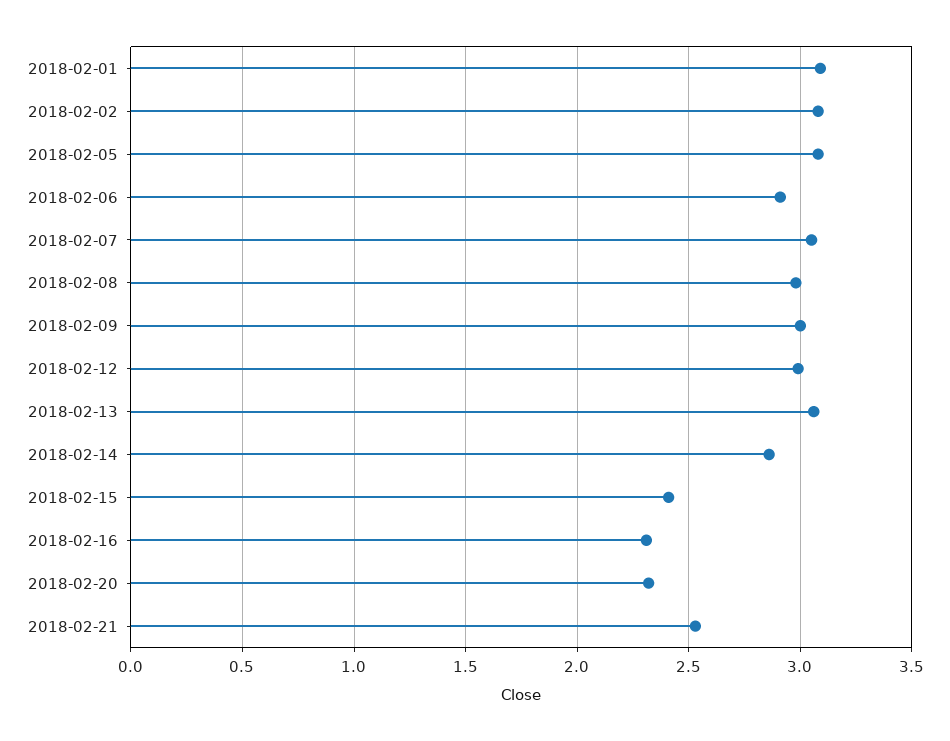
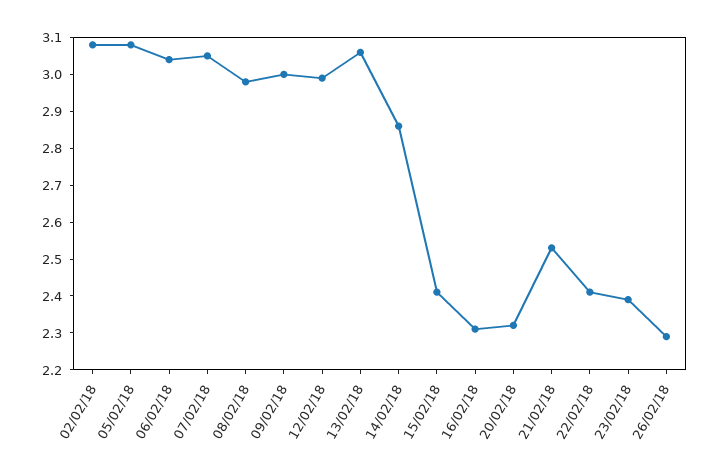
2018-02-01: 3.1 -> none
2018-02-06: 2.9 -> 3.05
22/02/18: none -> 2.4
23/02/18: none -> 2.4
26/02/18: none -> 2.3

